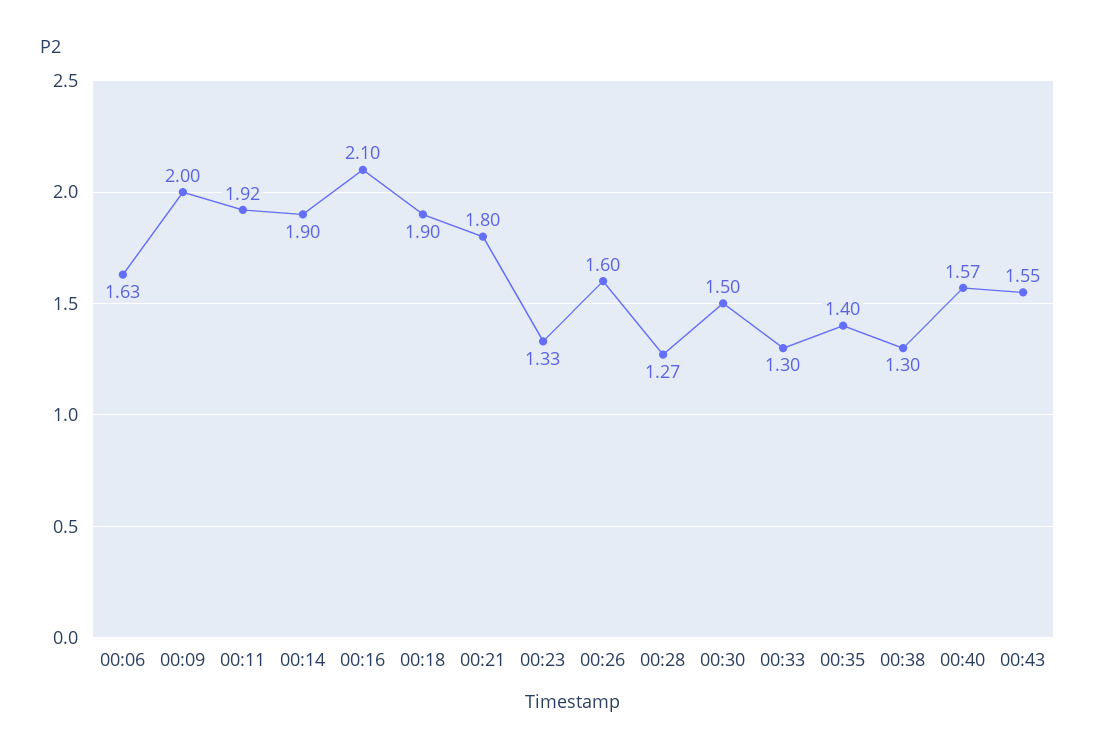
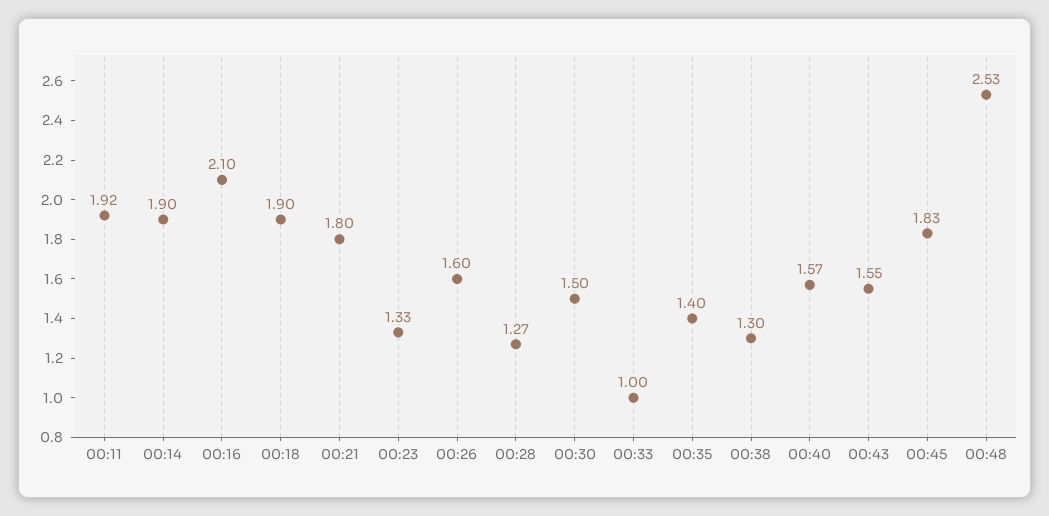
00:06: 1.63 -> none
00:09: 2 -> none
00:33: 1.3 -> 1
00:45: none -> 1.83
00:48: none -> 2.53

